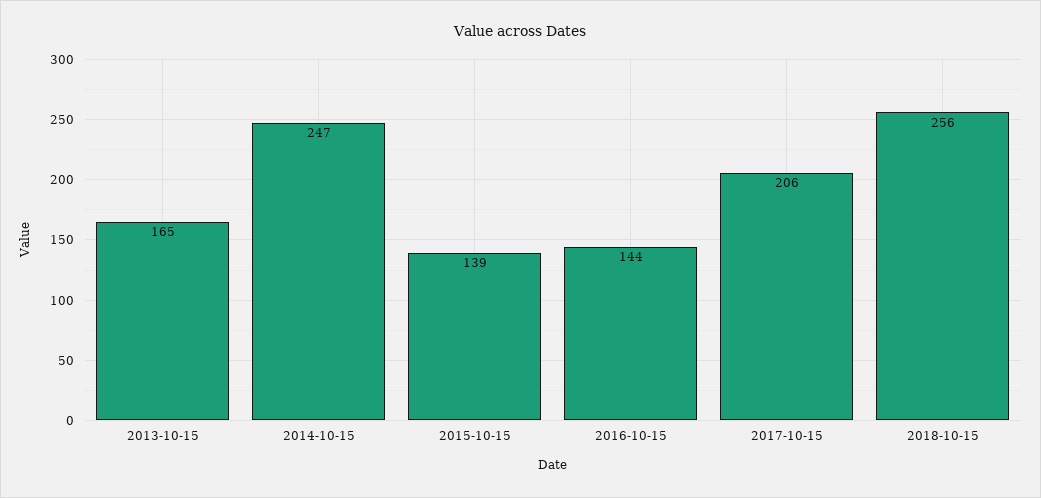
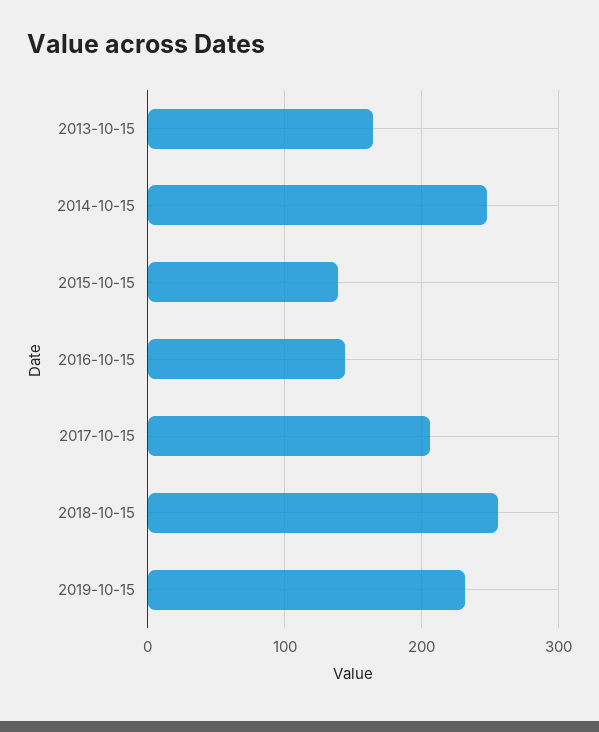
2019-10-15: none -> 230

